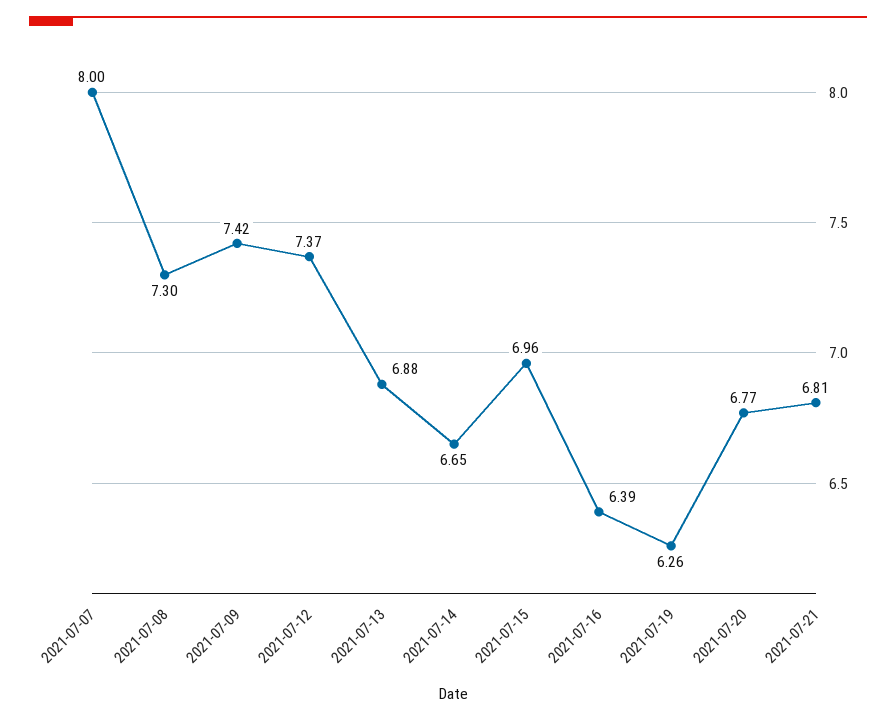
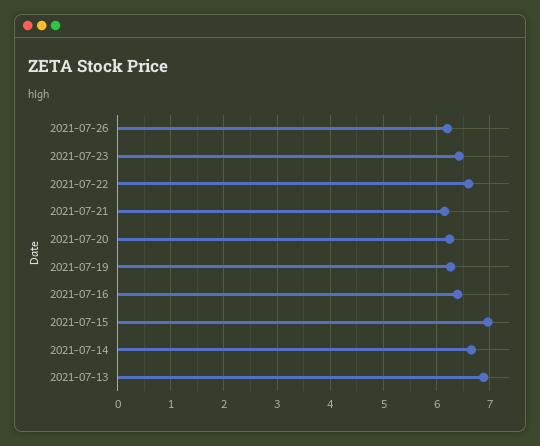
2021-07-07: 8 -> none
2021-07-08: 7.3 -> none
2021-07-09: 7.42 -> none
2021-07-12: 7.37 -> none
2021-07-20: 6.77 -> 6.2
2021-07-21: 6.81 -> 6.2
2021-07-26: none -> 6.2
2021-07-23: none -> 6.4
2021-07-22: none -> 6.6

